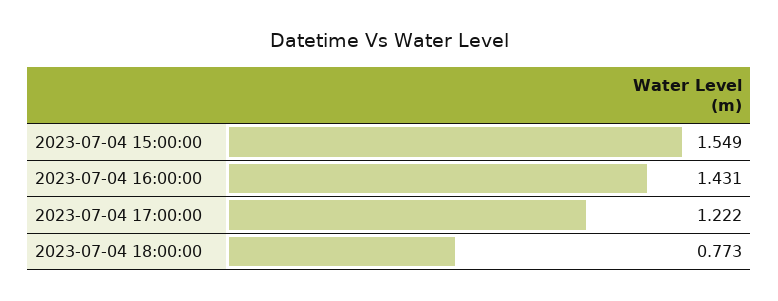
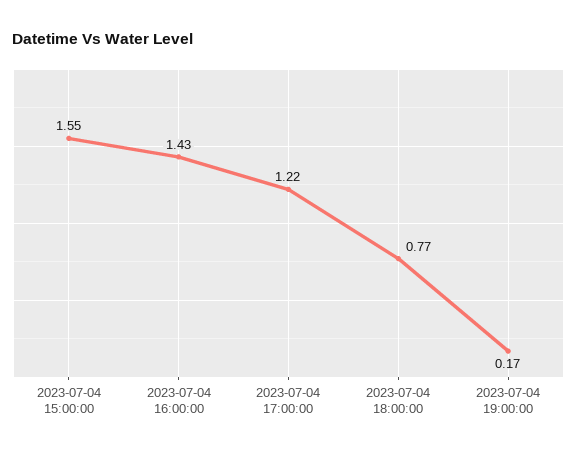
2023-07-04 19:00:00: none -> 0.17

